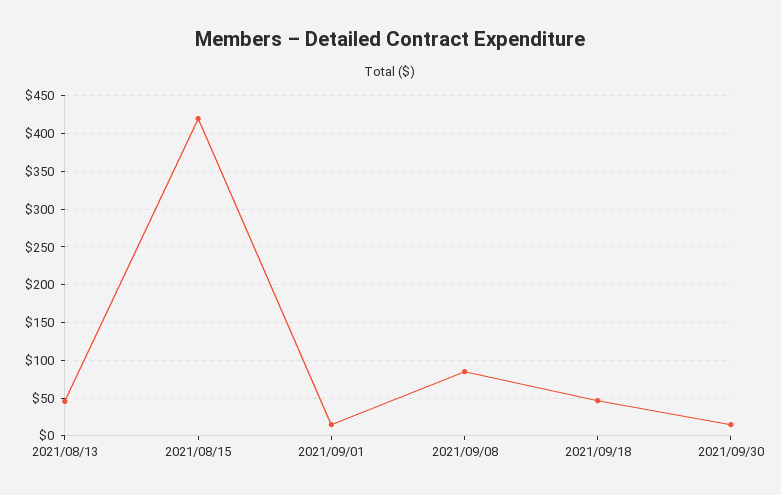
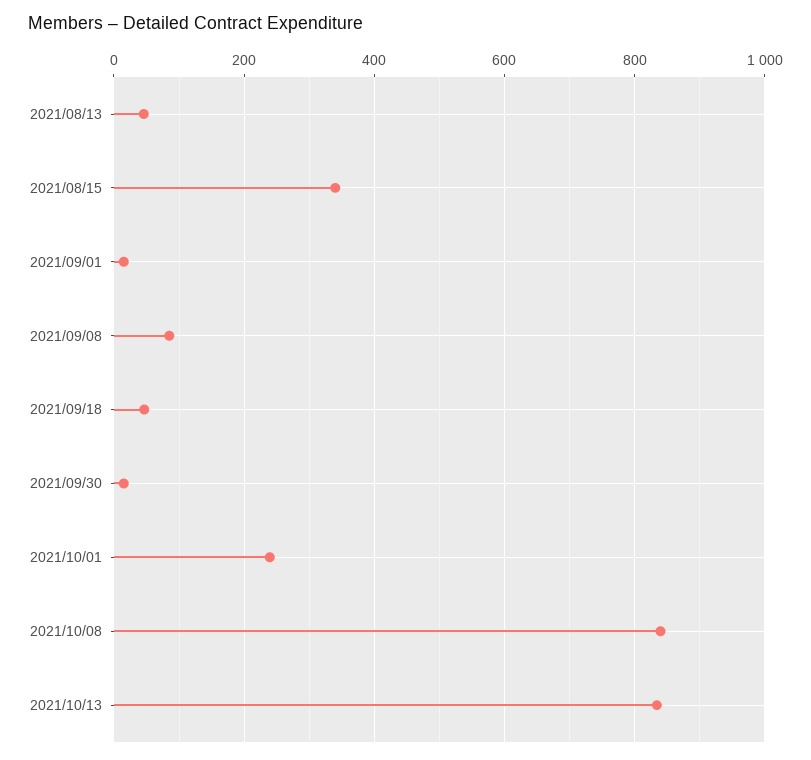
2021/08/15: 420 -> 340
2021/10/01: none -> 240
2021/10/08: none -> 840
2021/10/13: none -> 840

